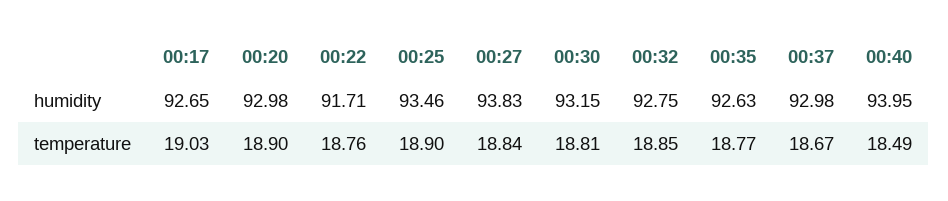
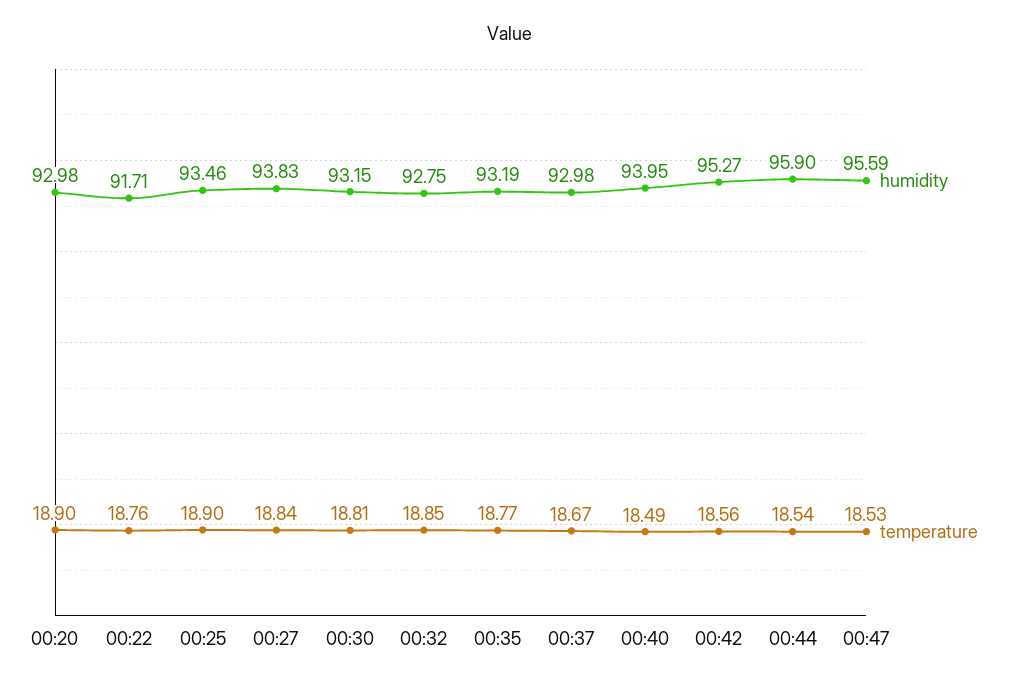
humidity, 00:17: 92.65 -> none
humidity, 00:35: 92.63 -> 93.19
temperature, 00:17: 19.03 -> none
humidity, 00:42: none -> 95.27
temperature, 00:42: none -> 18.56
humidity, 00:44: none -> 95.9
temperature, 00:44: none -> 18.54
humidity, 00:47: none -> 95.59
temperature, 00:47: none -> 18.53

